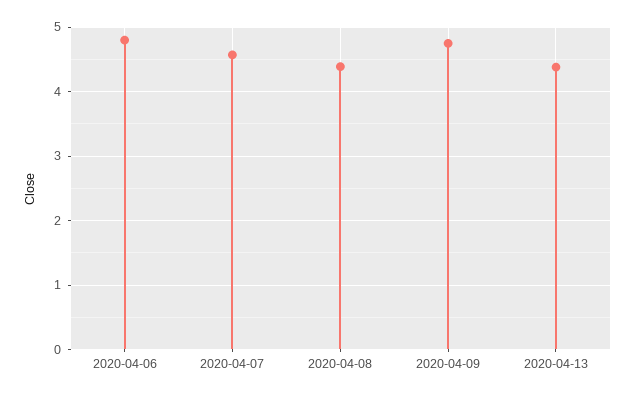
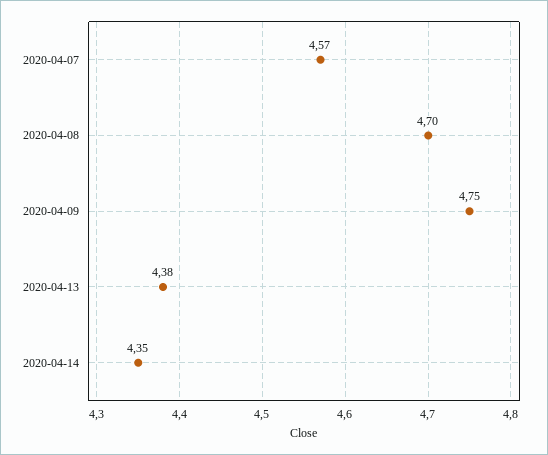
2020-04-06: 4.8 -> none
2020-04-08: 4.4 -> 4.7
2020-04-14: none -> 4.35

